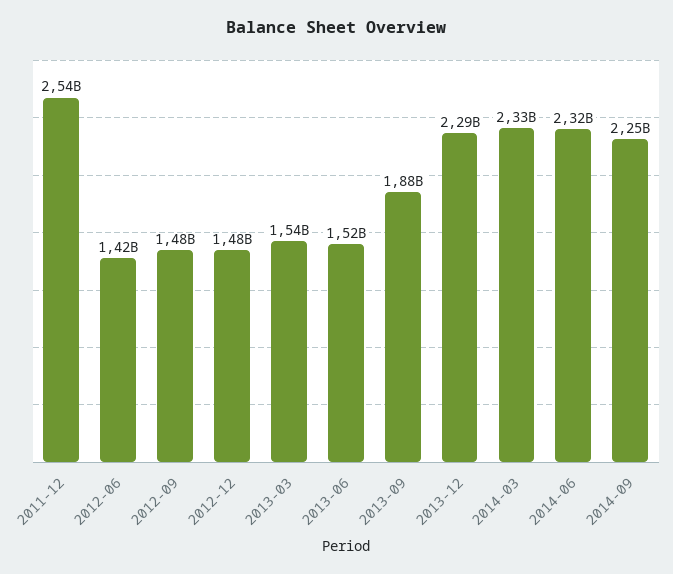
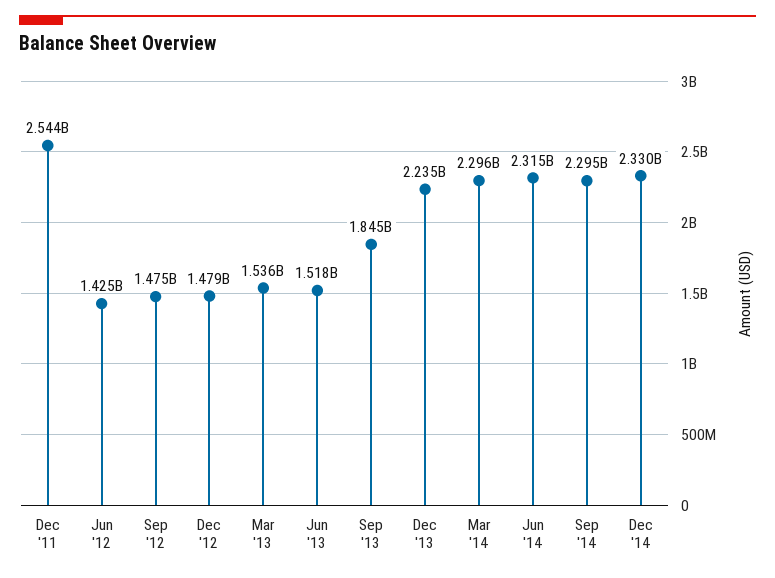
2013-09: 1880000000 -> 1845000000
2013-12: 2290000000 -> 2235000000
2014-03: 2330000000 -> 2296000000
2014-09: 2250000000 -> 2295000000
Dec '14: none -> 2330000000

